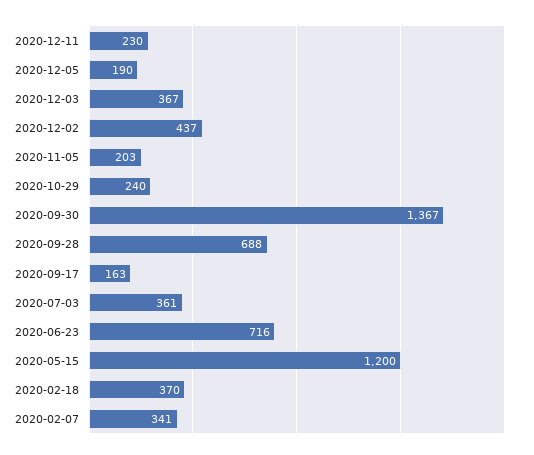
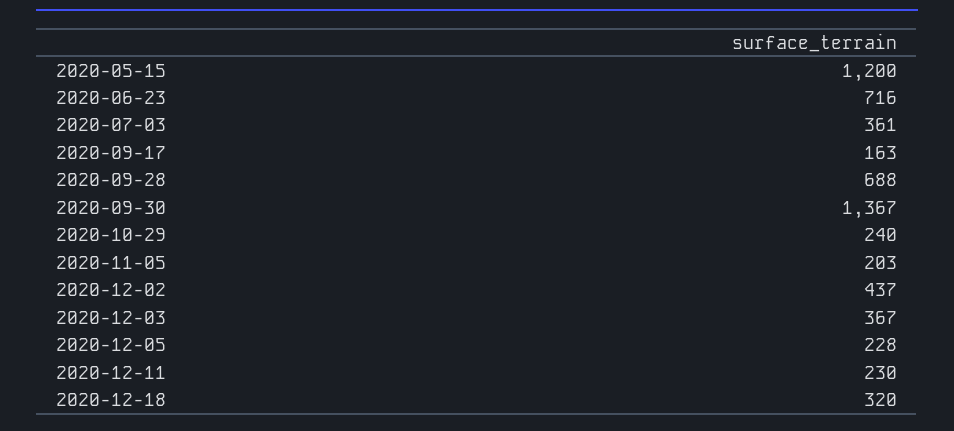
2020-12-05: 190 -> 228
2020-02-18: 370 -> none
2020-02-07: 341 -> none
2020-12-18: none -> 320

